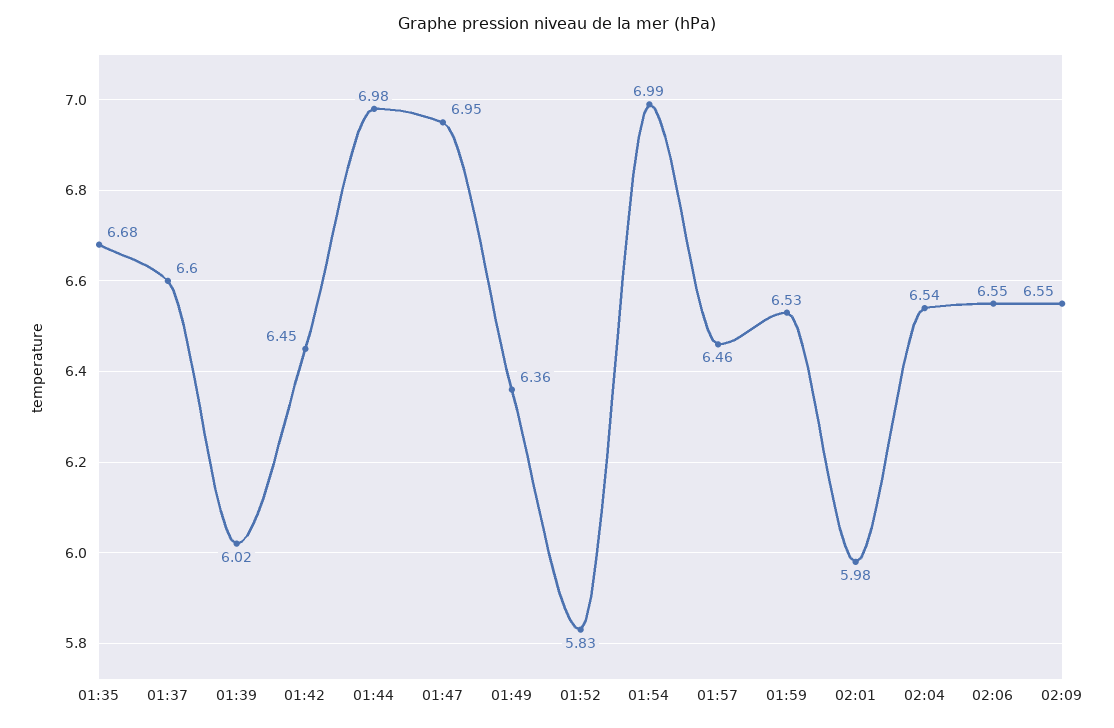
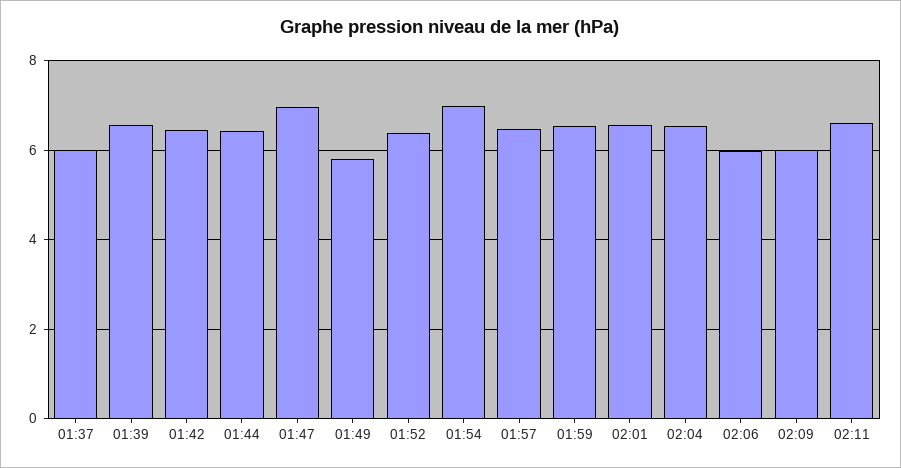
01:35: 6.68 -> none
01:37: 6.6 -> 6
01:39: 6.02 -> 6.6
01:44: 6.98 -> 6.4
01:49: 6.36 -> 5.8
01:52: 5.83 -> 6.4
02:01: 5.98 -> 6.6
02:06: 6.55 -> 6
02:09: 6.55 -> 6
02:11: none -> 6.6

